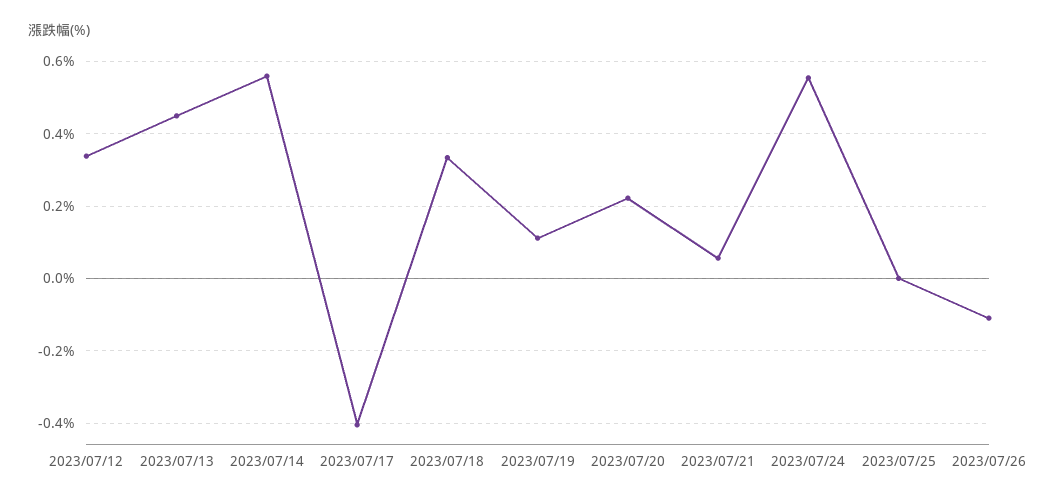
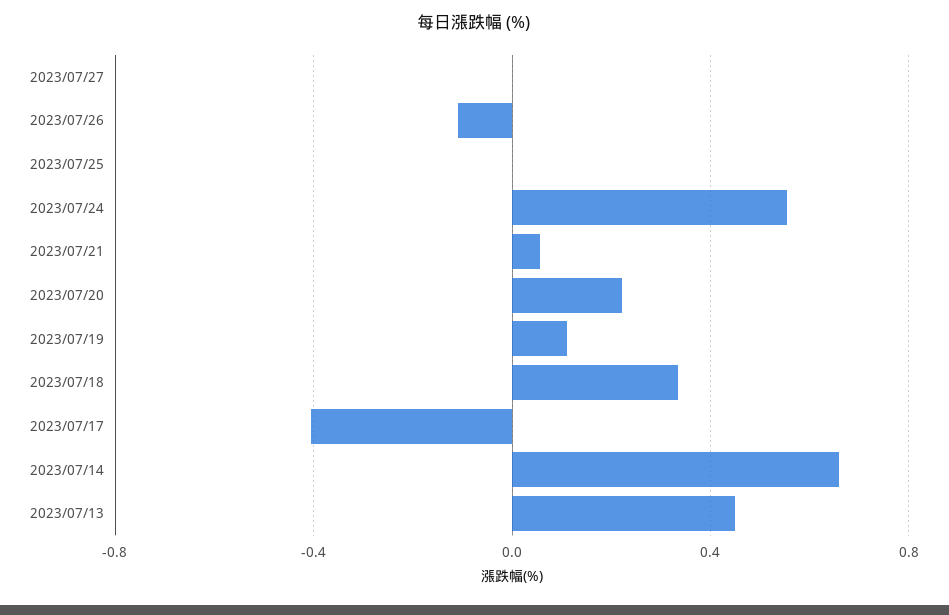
2023/07/12: 0.34 -> none
2023/07/14: 0.56 -> 0.65
2023/07/27: none -> 0

